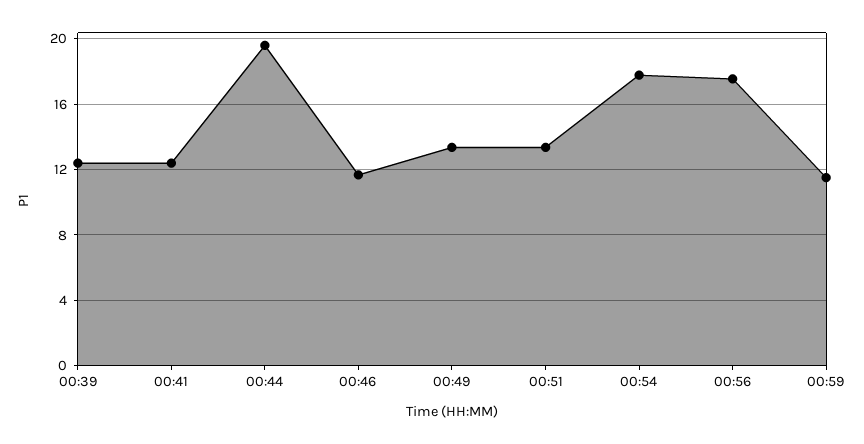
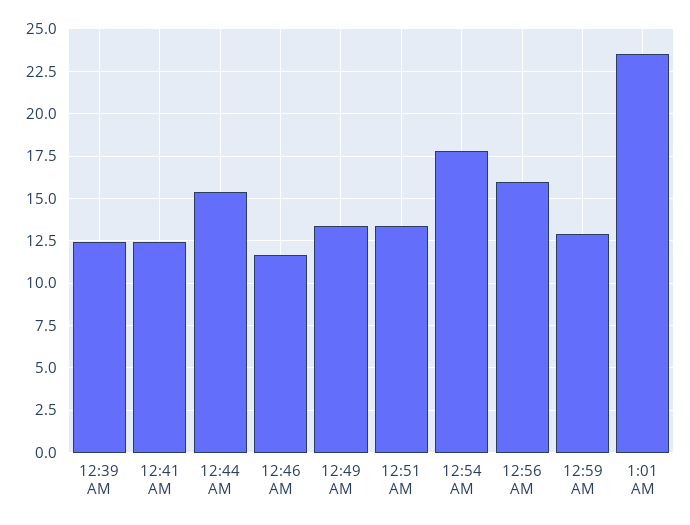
00:44: 19.5 -> 15.5
00:56: 17.5 -> 16
00:59: 11.5 -> 13
1:01 AM: none -> 23.5

